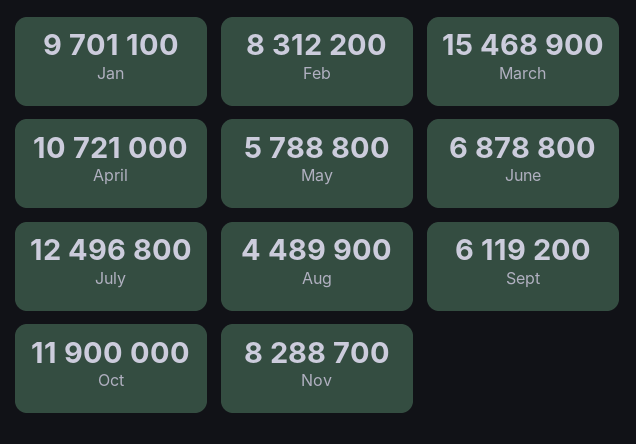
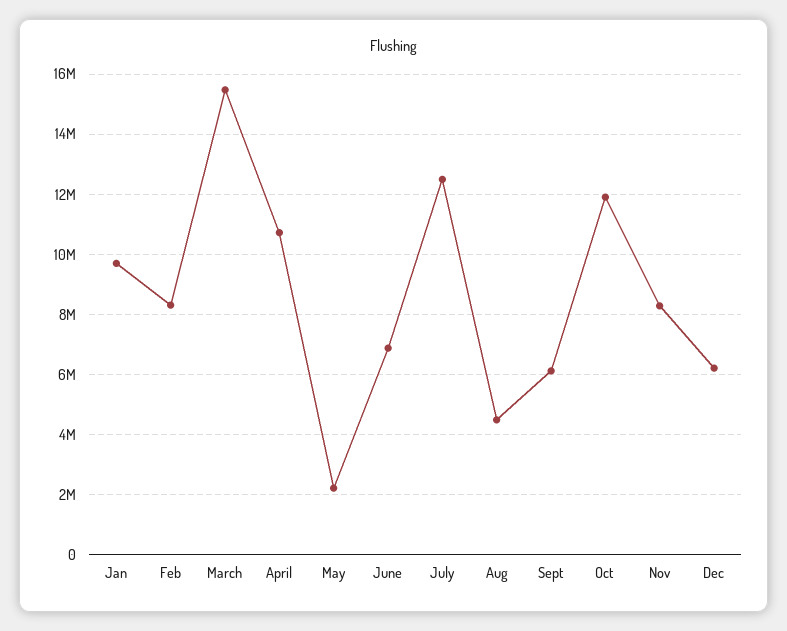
May: 5788800 -> 2200000
Dec: none -> 6200000

